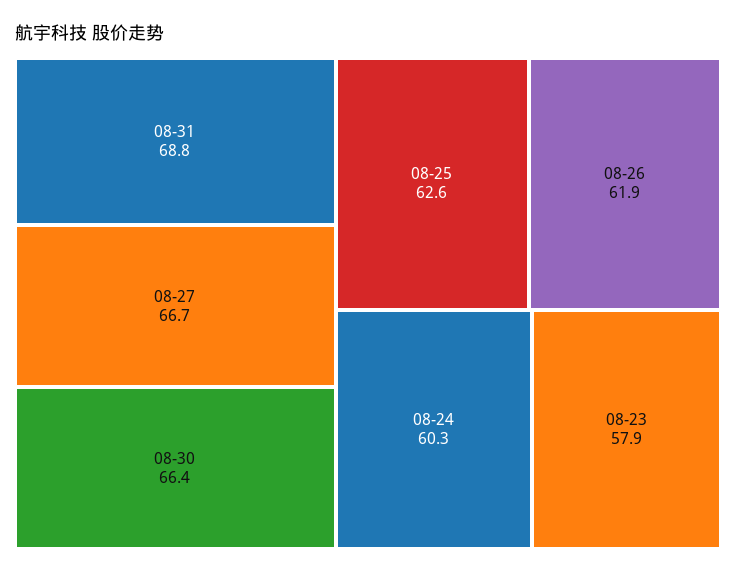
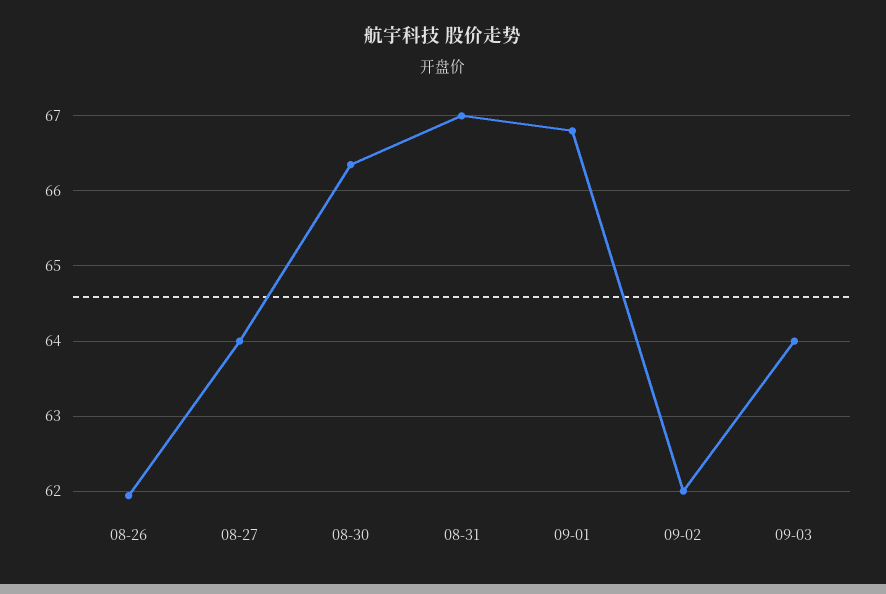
08-31: 68.8 -> 67
08-27: 66.7 -> 64
08-25: 62.6 -> none
08-24: 60.3 -> none
08-23: 57.9 -> none
09-01: none -> 66.8
09-02: none -> 62
09-03: none -> 64

